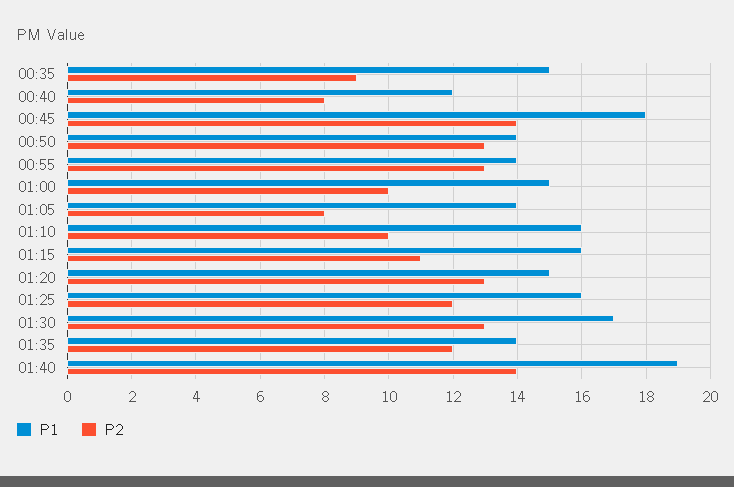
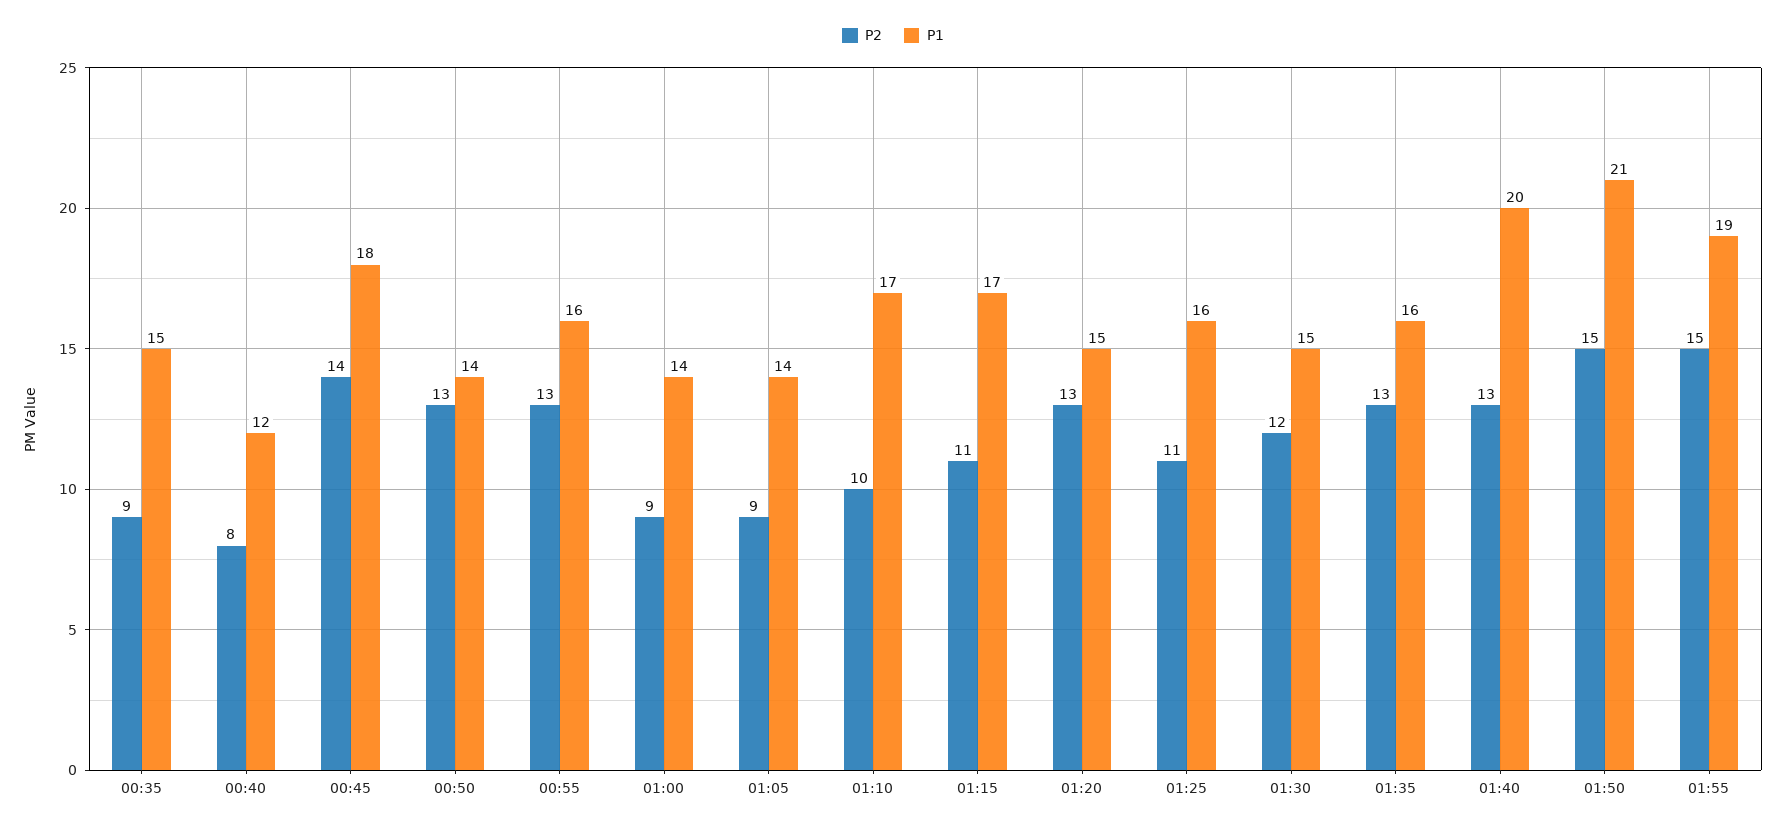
P1, 00:55: 14 -> 16
P1, 01:00: 15 -> 14
P2, 01:00: 10 -> 9
P2, 01:05: 8 -> 9
P1, 01:10: 16 -> 17
P1, 01:15: 16 -> 17
P2, 01:25: 12 -> 11
P1, 01:30: 17 -> 15
P2, 01:30: 13 -> 12
P1, 01:35: 14 -> 16
P2, 01:35: 12 -> 13
P1, 01:40: 19 -> 20
P2, 01:40: 14 -> 13
P2, 01:50: none -> 15
P1, 01:50: none -> 21
P2, 01:55: none -> 15
P1, 01:55: none -> 19

